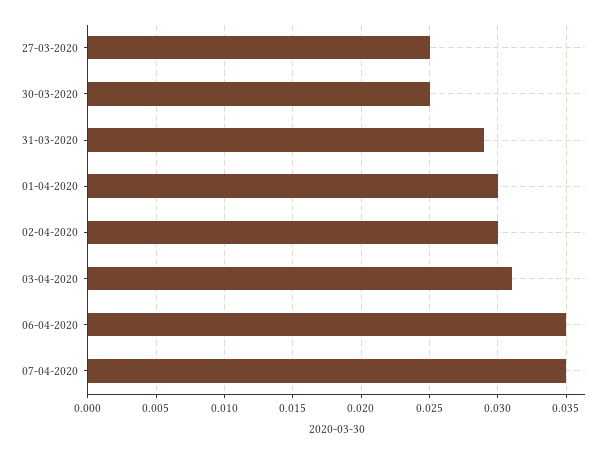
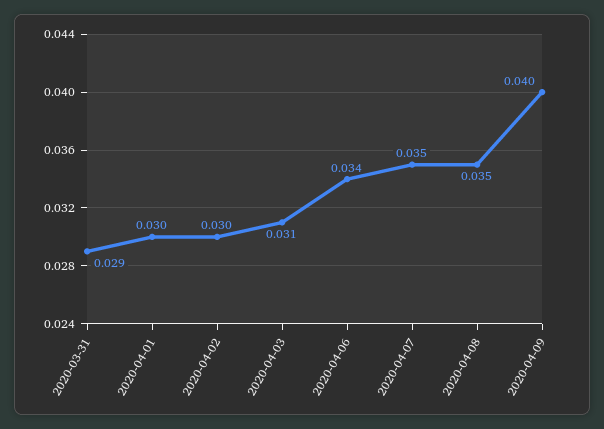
27-03-2020: 0.025 -> none
30-03-2020: 0.025 -> none
06-04-2020: 0.035 -> 0.034
2020-04-08: none -> 0.035
2020-04-09: none -> 0.04

